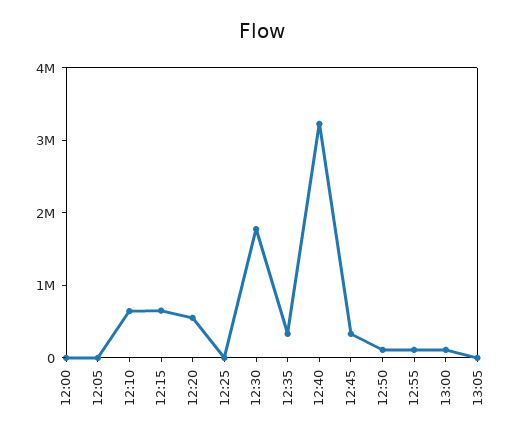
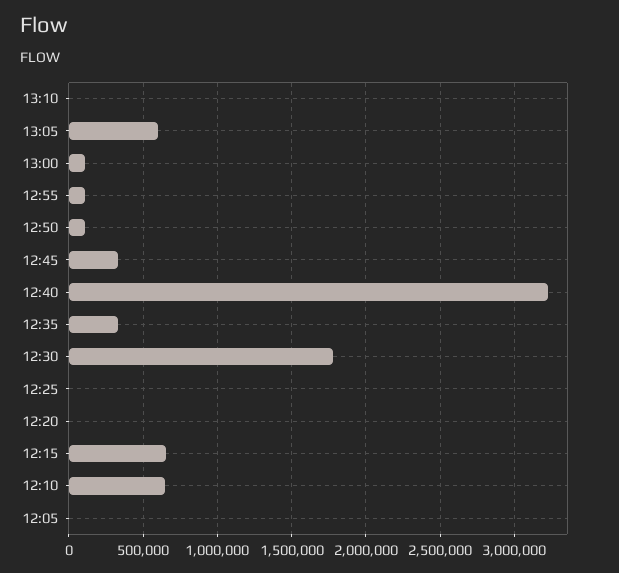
12:00: 0 -> none
12:20: 600000 -> 0
13:05: 0 -> 600000
13:10: none -> 0

